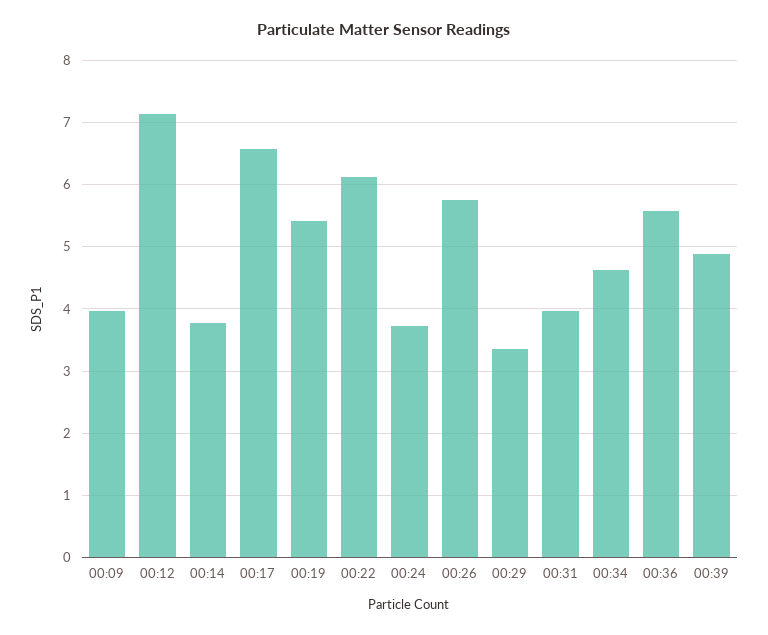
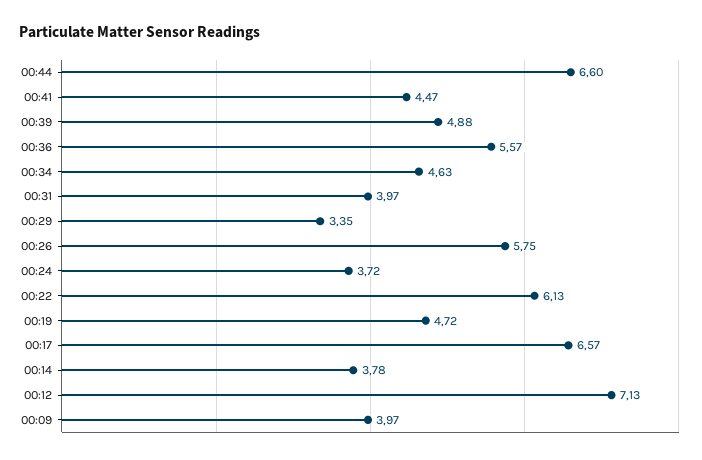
00:19: 5.4 -> 4.72
00:44: none -> 6.6
00:41: none -> 4.47

